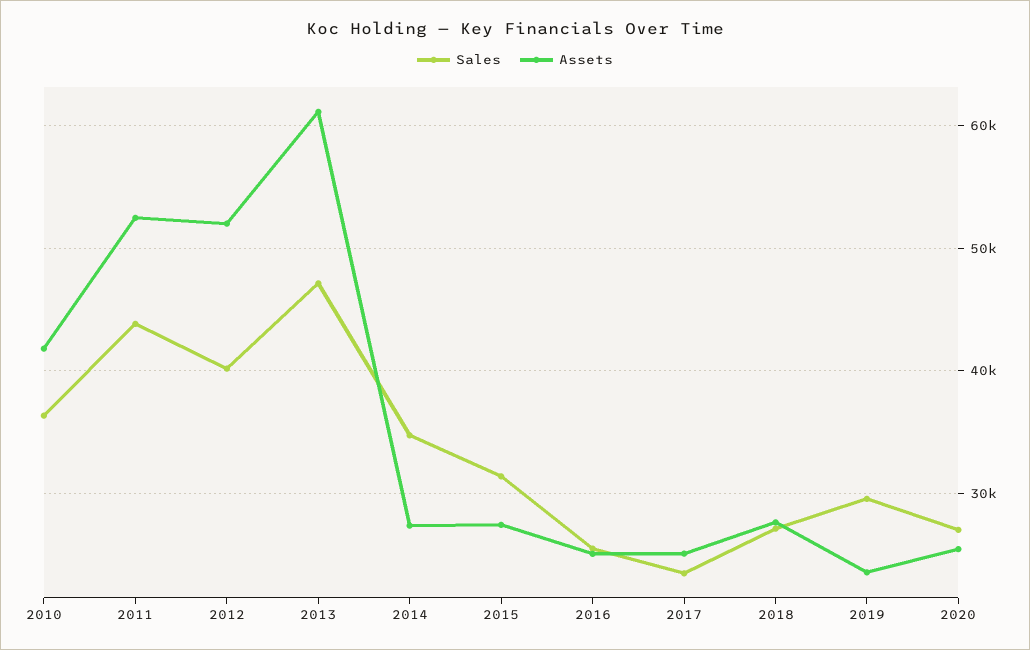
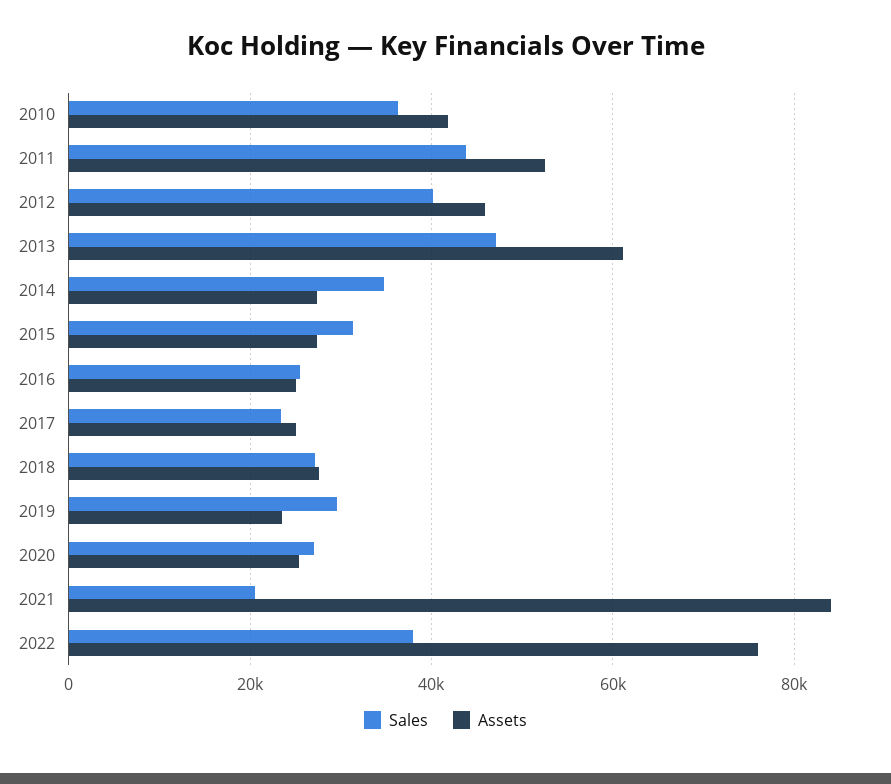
Assets, 2012: 52000 -> 46000
Sales, 2021: none -> 20000
Assets, 2021: none -> 84000
Sales, 2022: none -> 38000
Assets, 2022: none -> 76000

